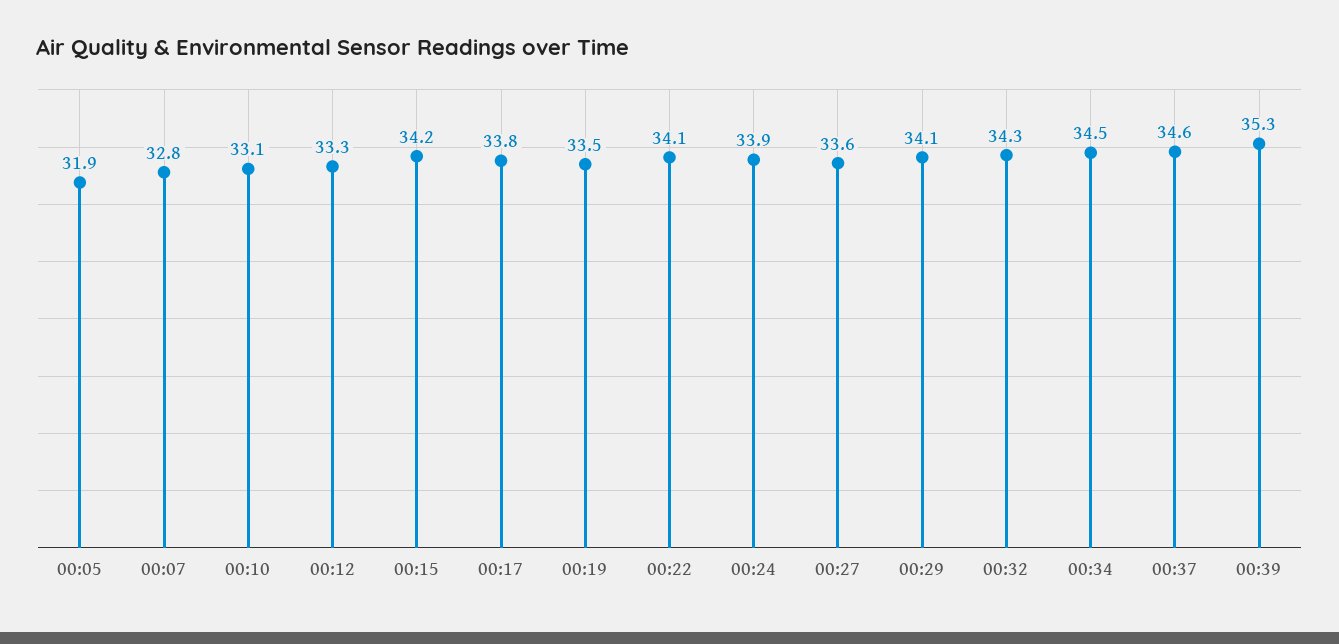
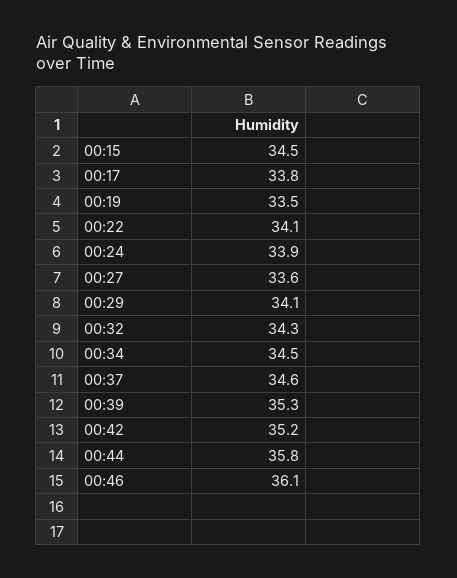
00:05: 31.9 -> none
00:07: 32.8 -> none
00:10: 33.1 -> none
00:12: 33.3 -> none
00:15: 34.2 -> 34.5
00:42: none -> 35.2
00:44: none -> 35.8
00:46: none -> 36.1

